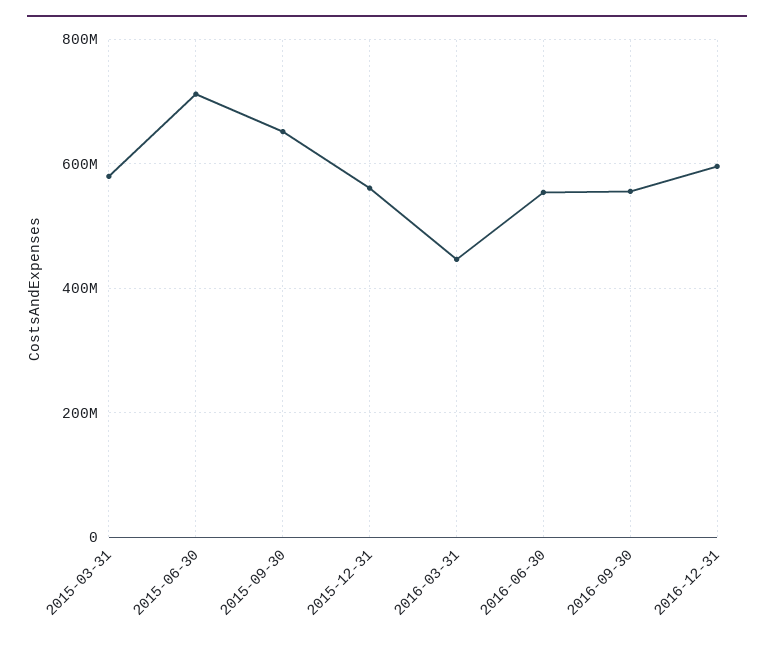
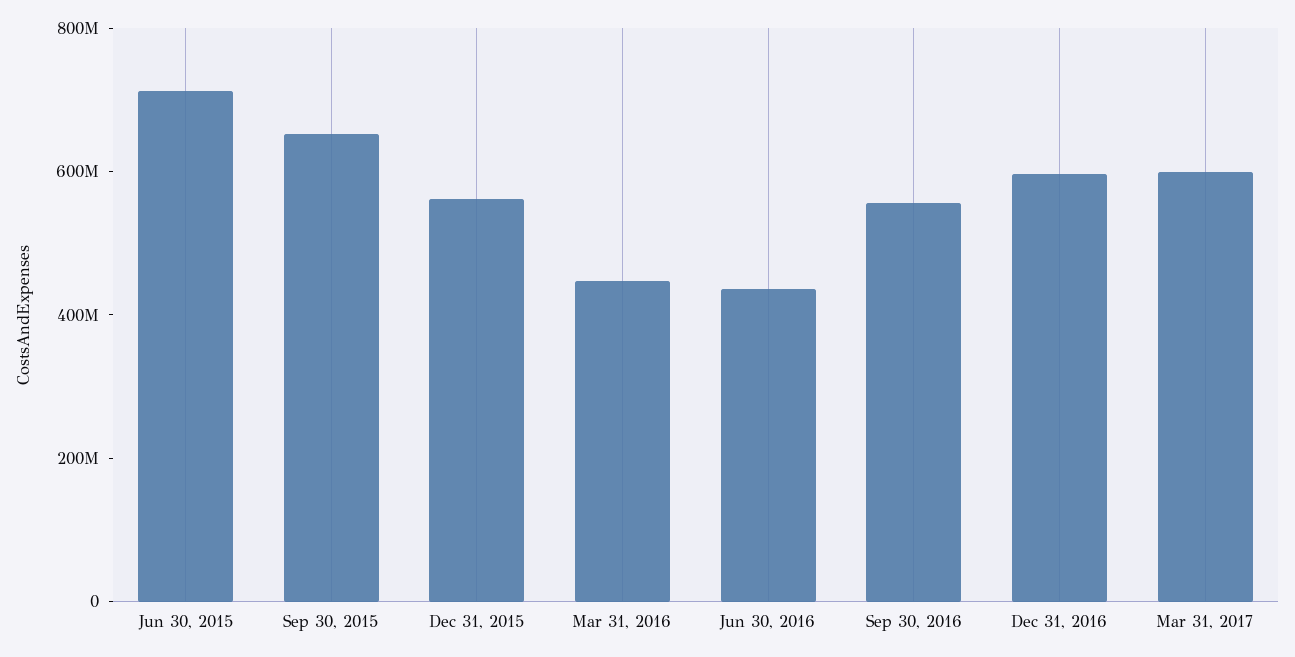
2015-03-31: 580000000 -> none
2016-06-30: 560000000 -> 450000000
Mar 31, 2017: none -> 600000000

